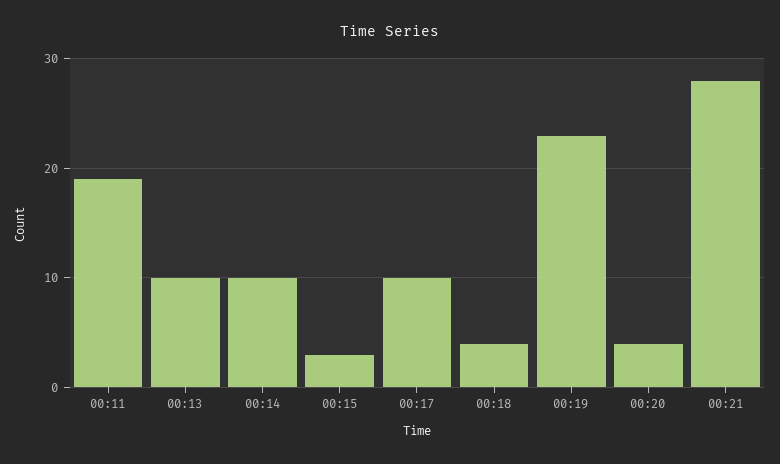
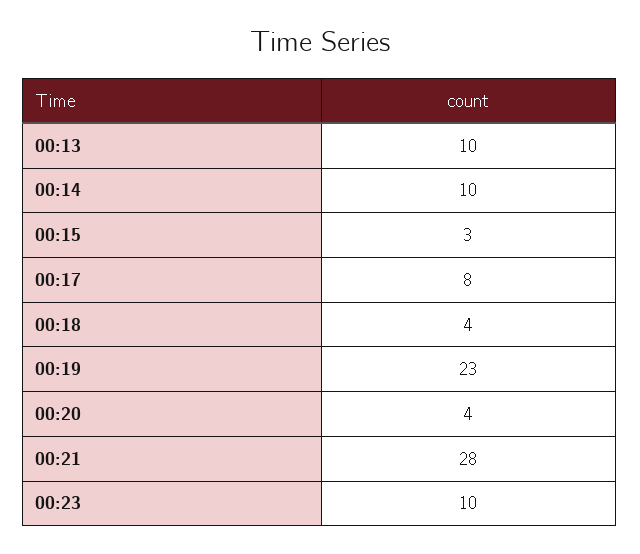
00:11: 19 -> none
00:17: 10 -> 8
00:23: none -> 10

